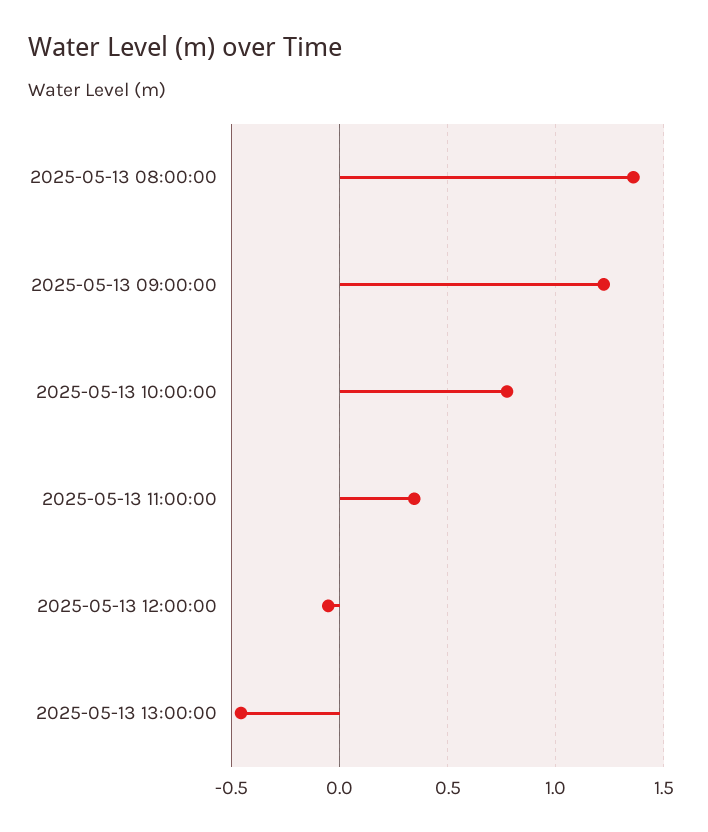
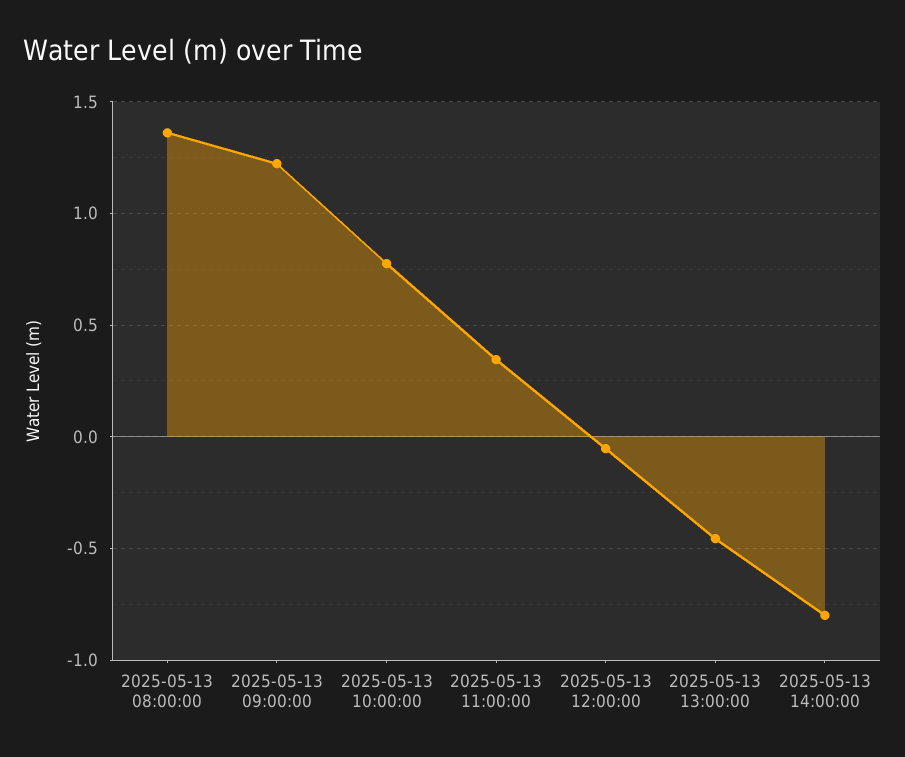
2025-05-13 14:00:00: none -> -0.8

